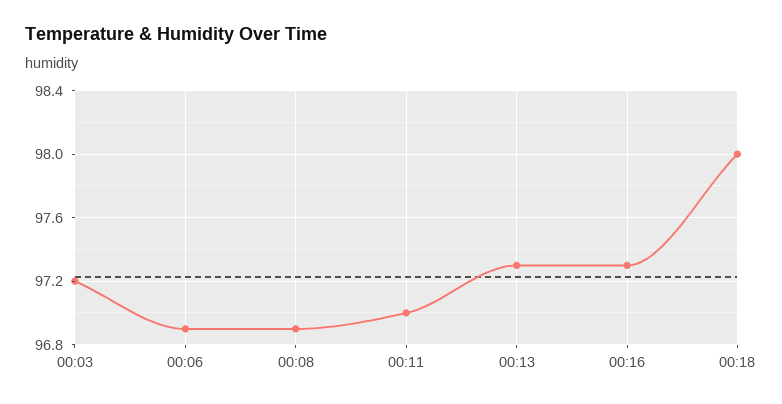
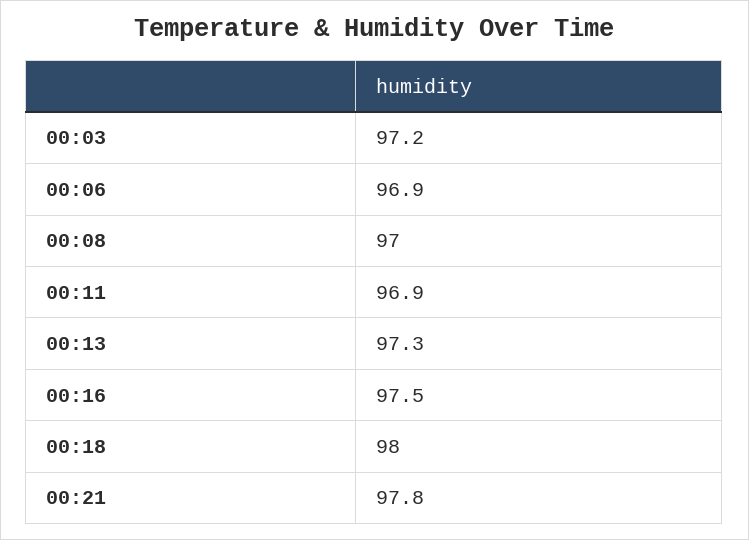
00:08: 96.9 -> 97
00:11: 97 -> 96.9
00:16: 97.3 -> 97.5
00:21: none -> 97.8

